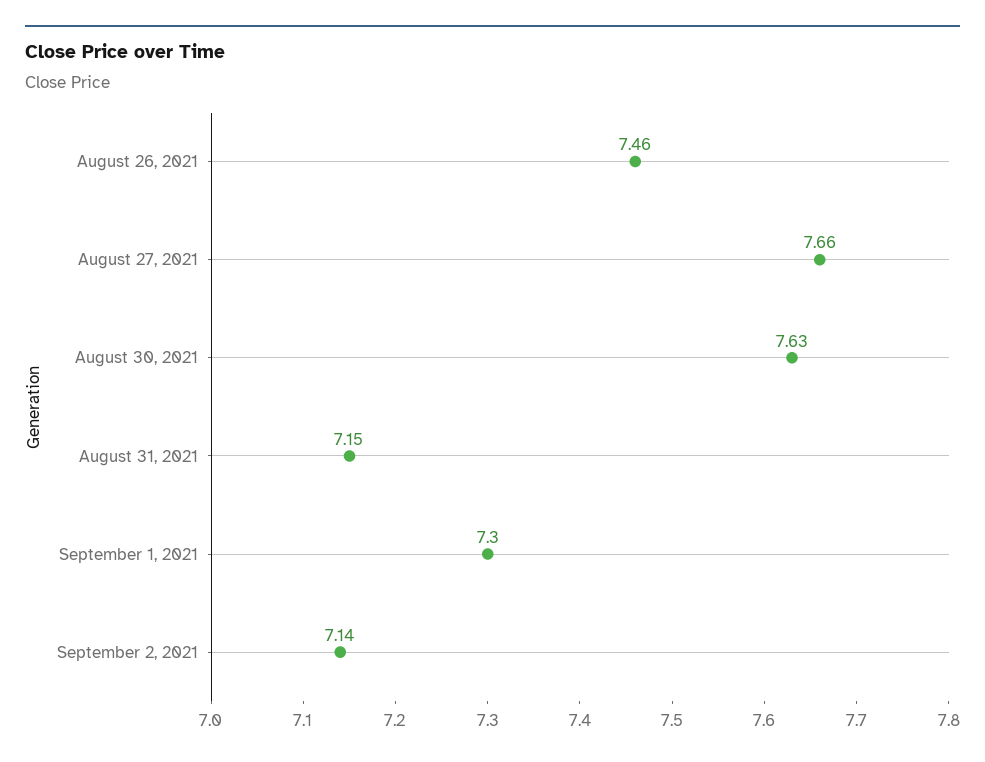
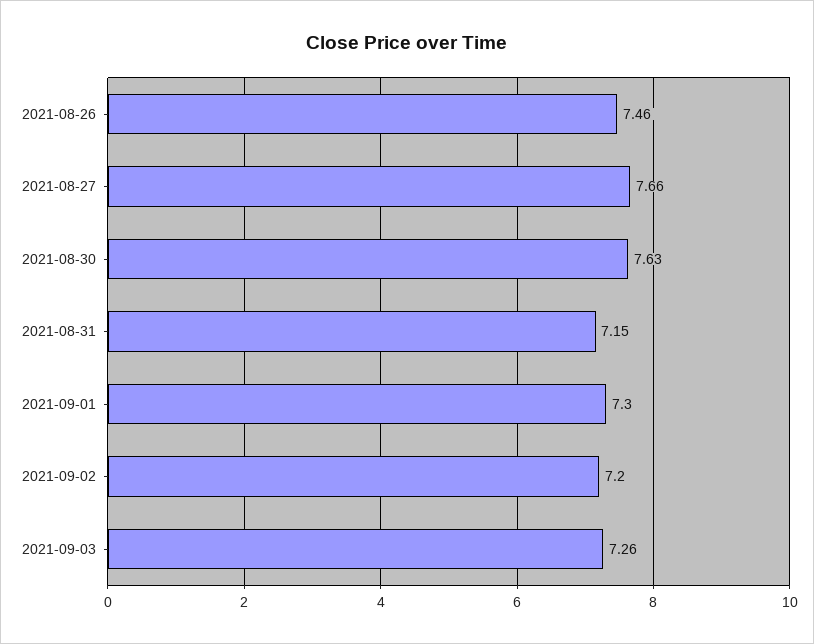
September 2, 2021: 7.14 -> 7.2
2021-09-03: none -> 7.26

